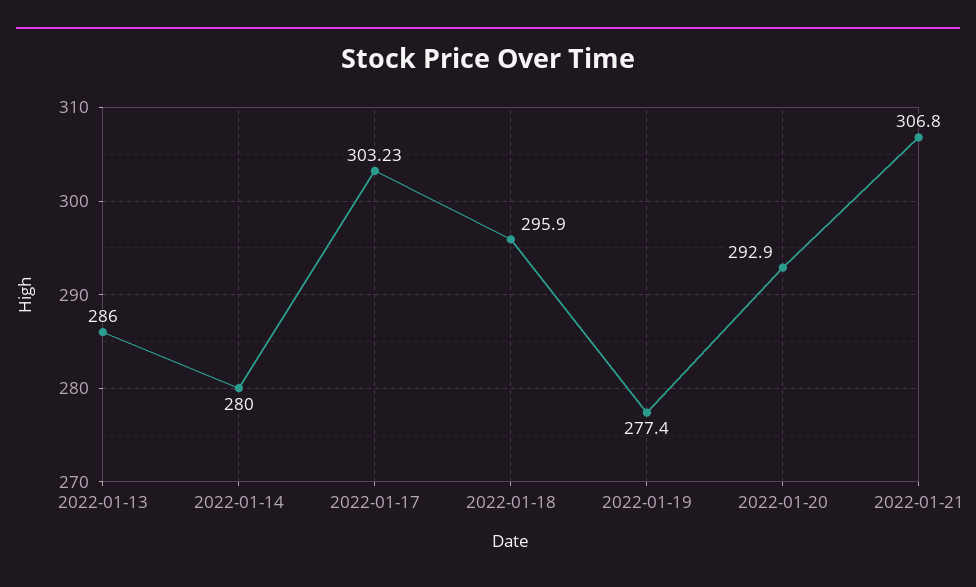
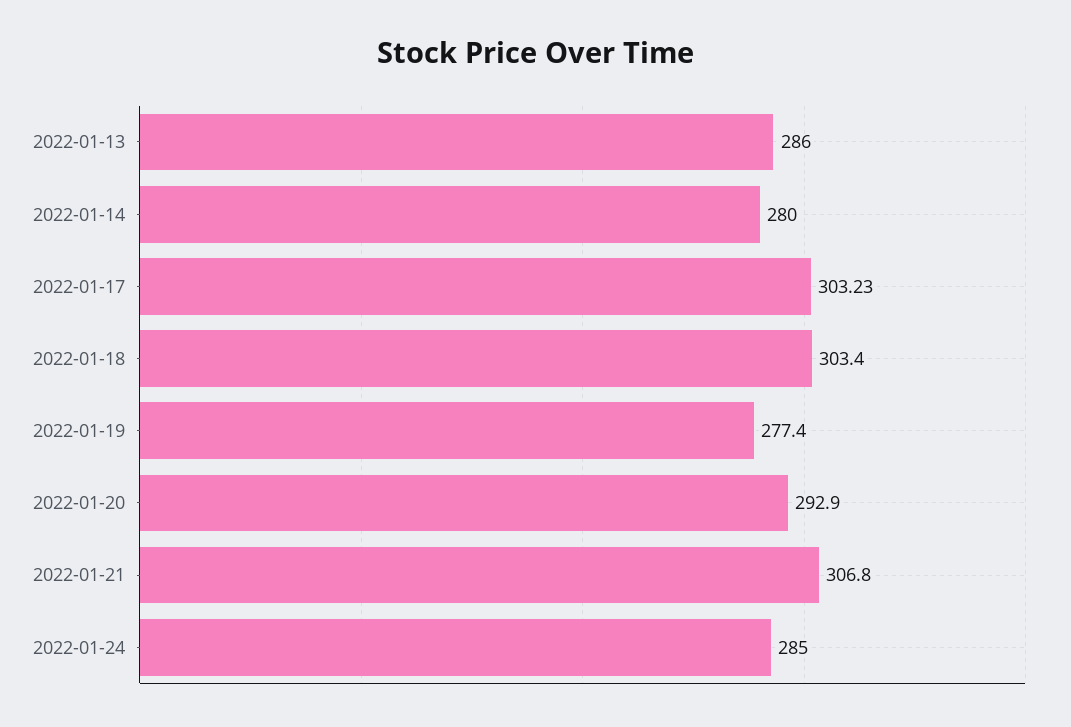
2022-01-18: 295.9 -> 303.4
2022-01-24: none -> 285

